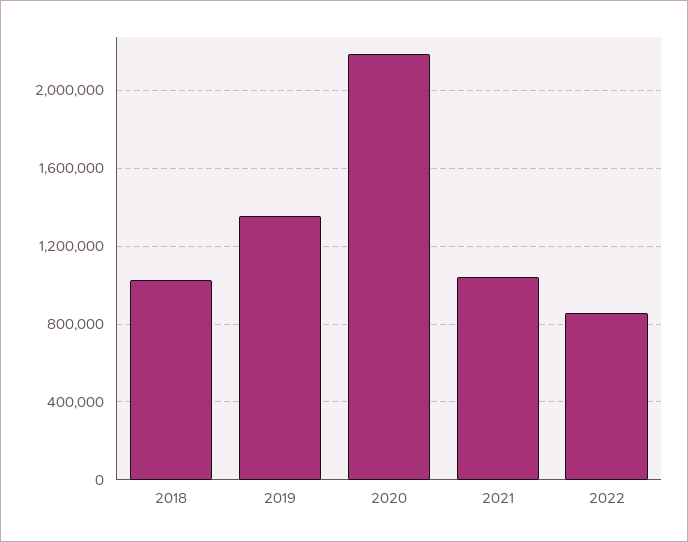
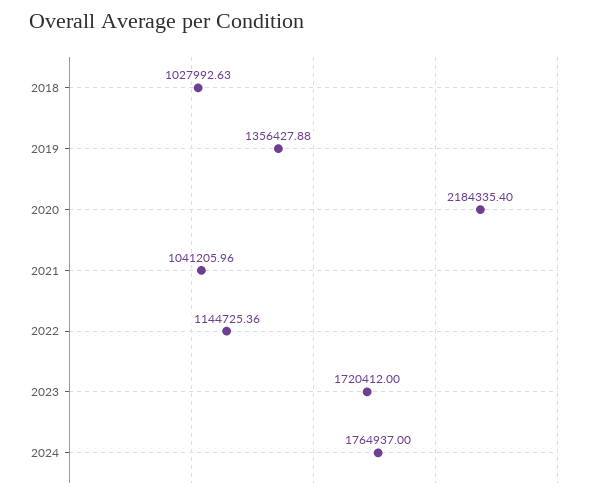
2022: 850000 -> 1144725.36
2023: none -> 1720412
2024: none -> 1764937

